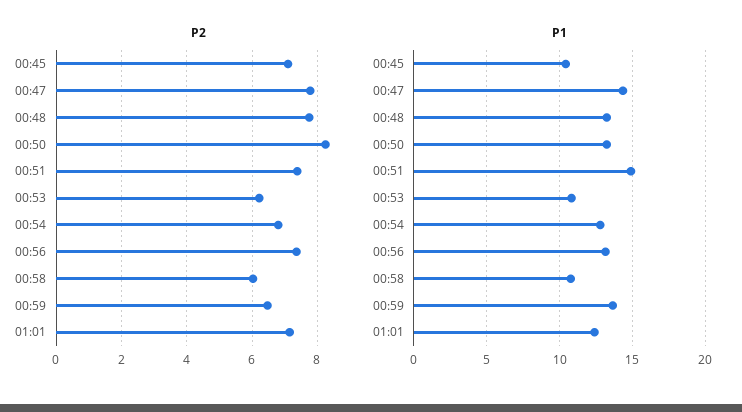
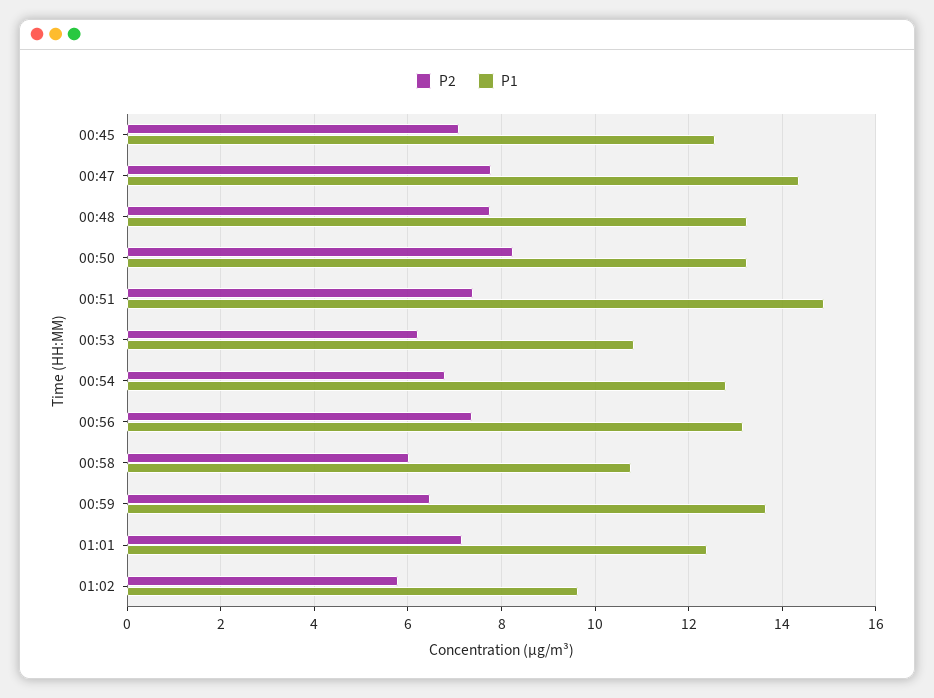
P1, 00:45: 10.5 -> 12.6
P2, 01:02: none -> 5.8
P1, 01:02: none -> 9.6

